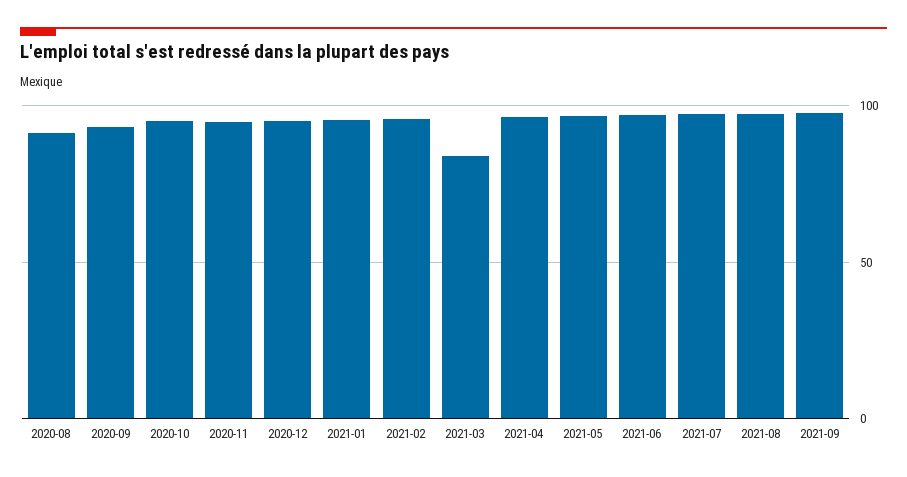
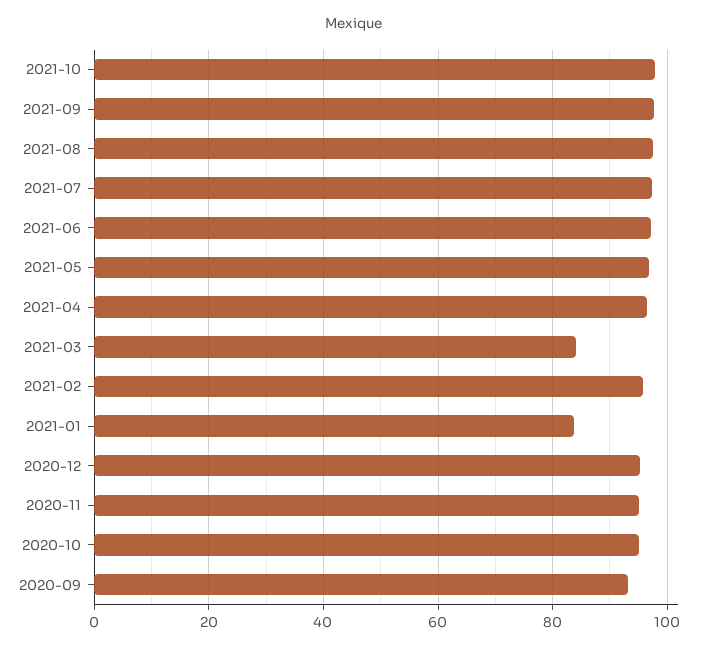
2020-08: 90 -> none
2021-01: 95 -> 84
2021-10: none -> 98

